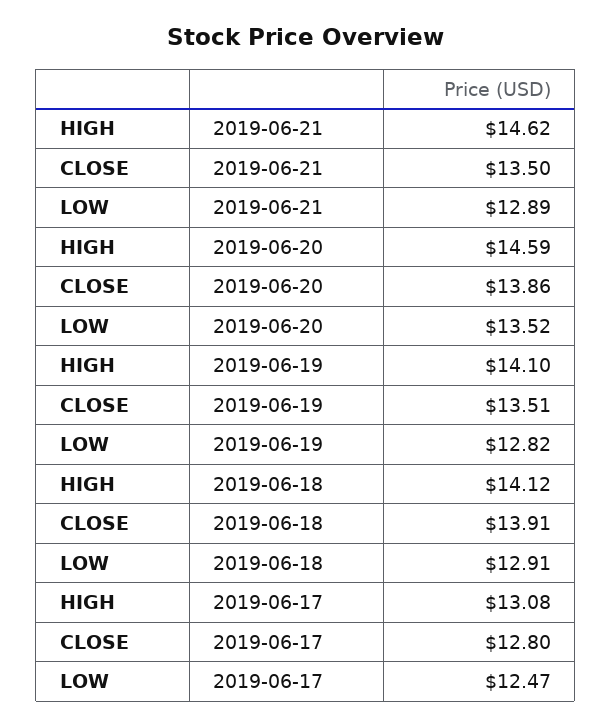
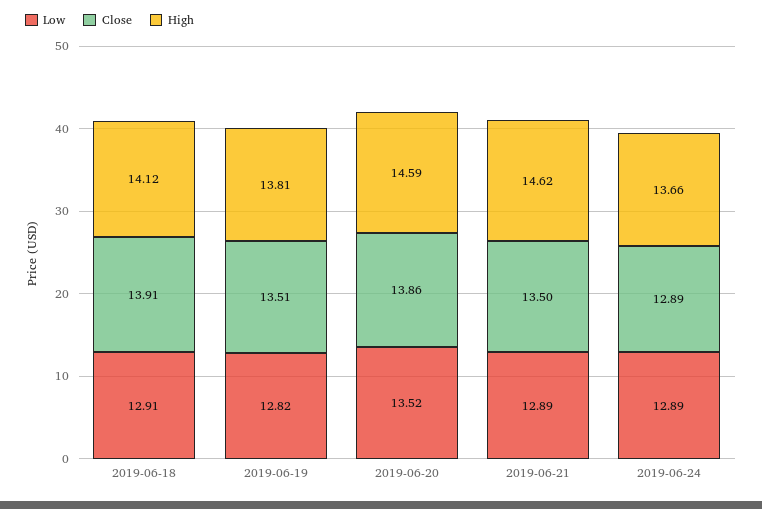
HIGH, 2019-06-19: 14.1 -> 13.81
HIGH, 2019-06-17: 13.08 -> none
CLOSE, 2019-06-17: 12.8 -> none
LOW, 2019-06-17: 12.47 -> none
LOW, 2019-06-24: none -> 12.89
CLOSE, 2019-06-24: none -> 12.89
HIGH, 2019-06-24: none -> 13.66

